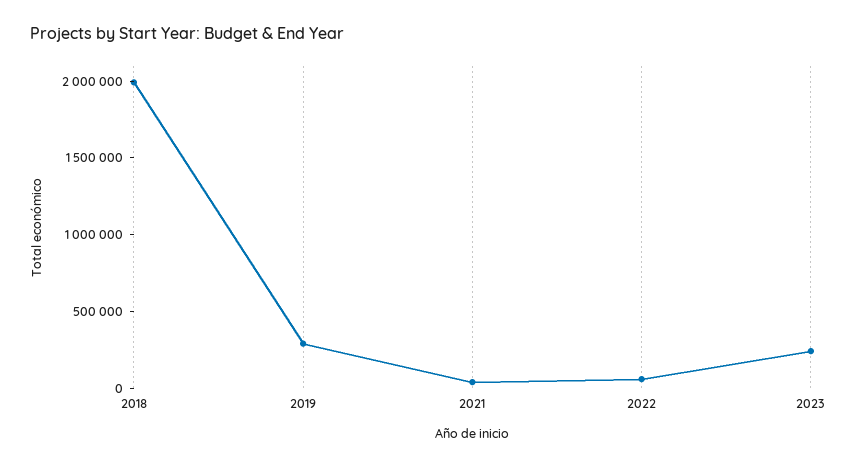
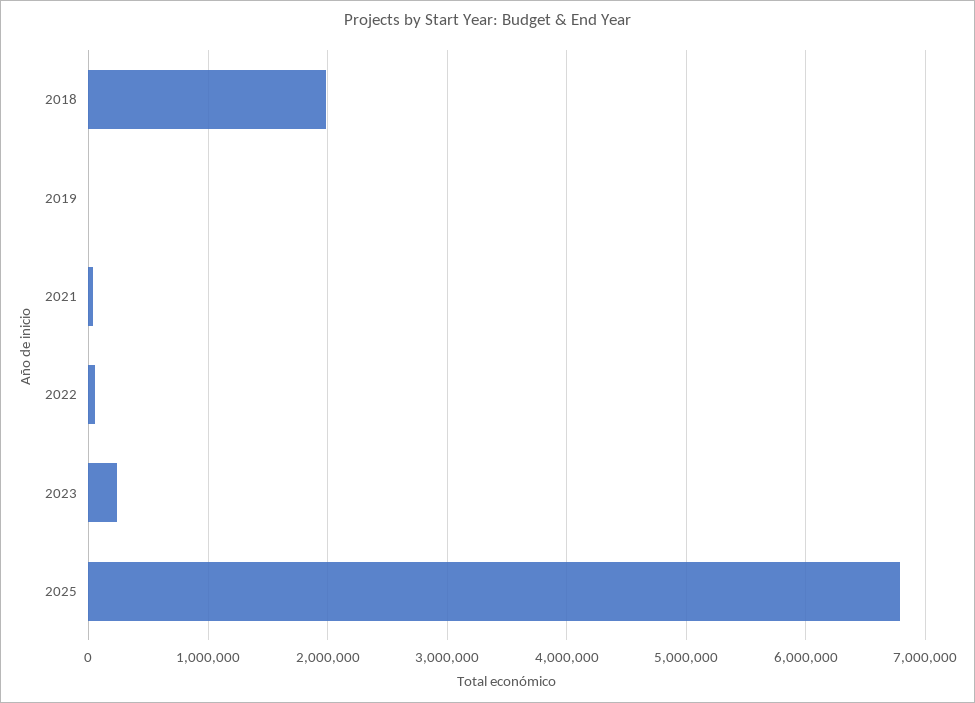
2019: 300000 -> 0
2025: none -> 6800000

